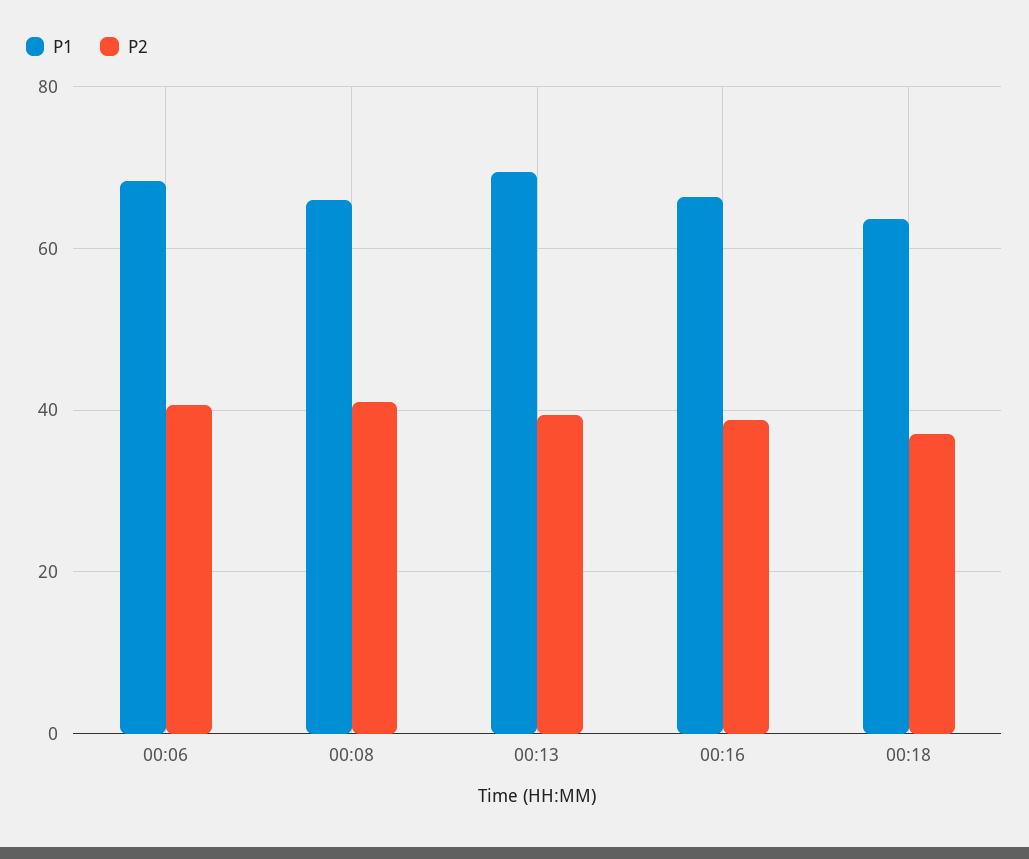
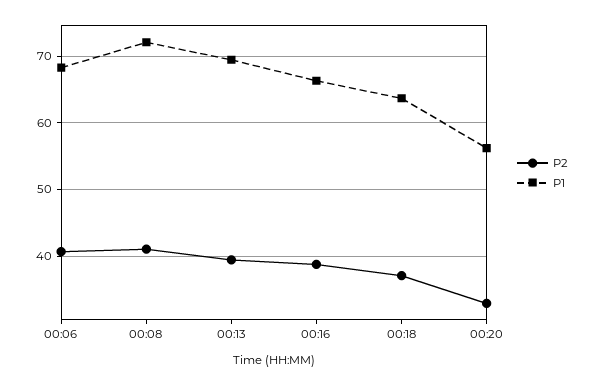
P1, 00:08: 66 -> 72
P2, 00:20: none -> 33
P1, 00:20: none -> 56

